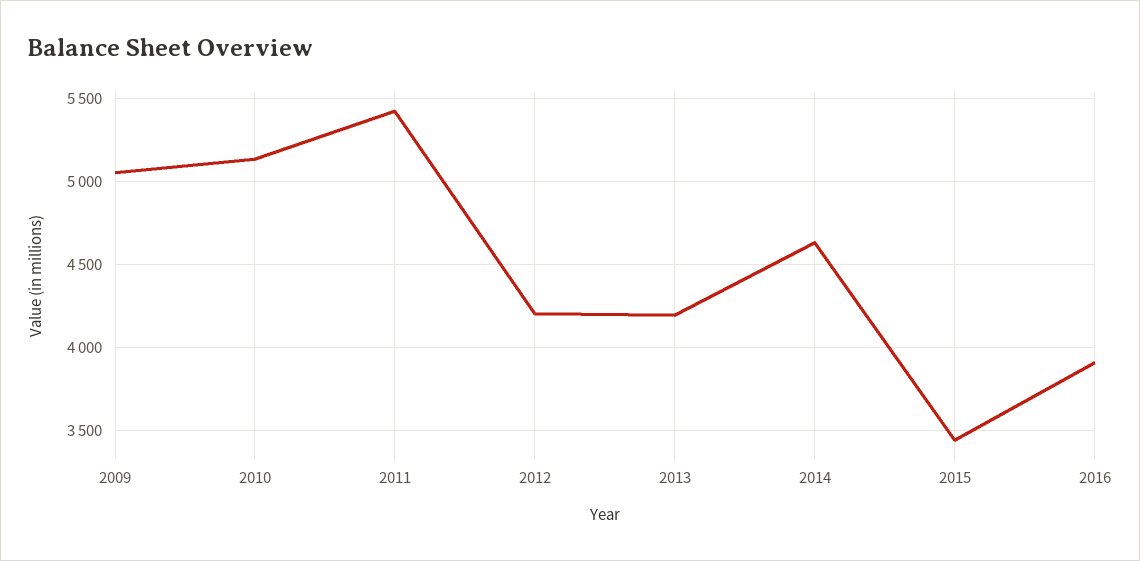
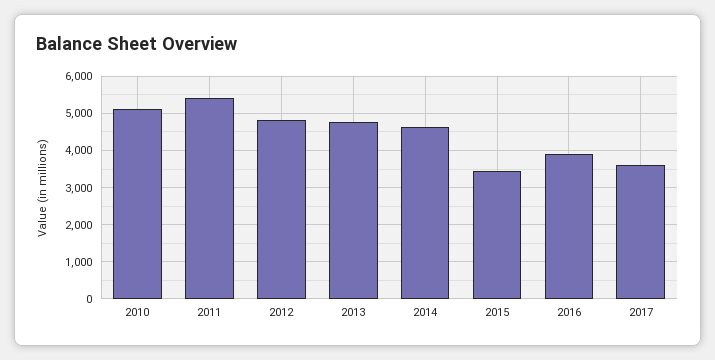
2009: 5050 -> none
2012: 4200 -> 4800
2013: 4200 -> 4800
2017: none -> 3600

